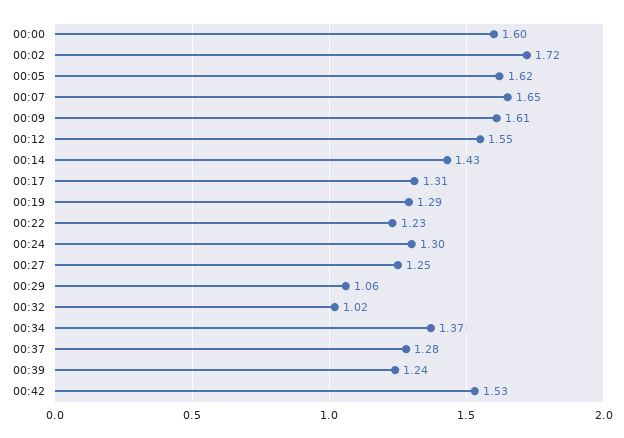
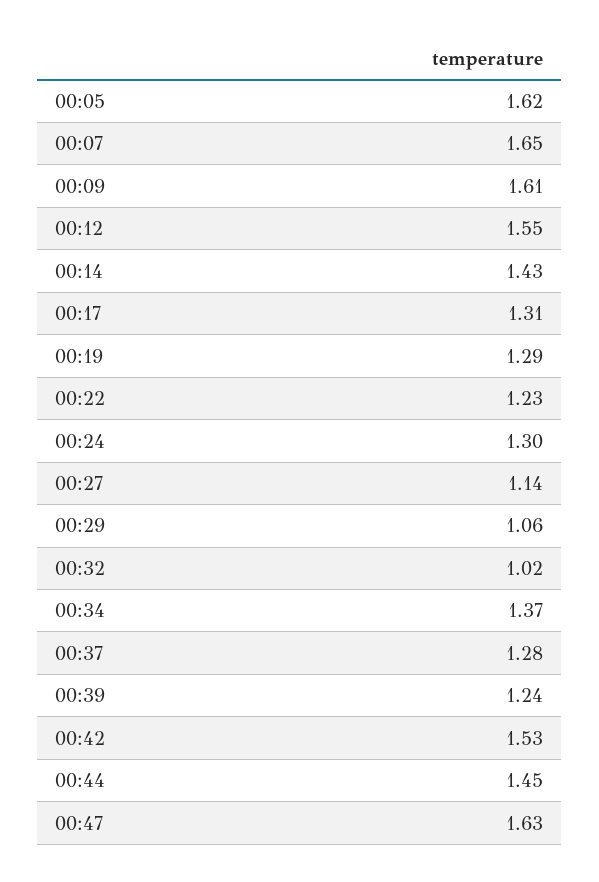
00:00: 1.6 -> none
00:02: 1.72 -> none
00:27: 1.25 -> 1.14
00:44: none -> 1.45
00:47: none -> 1.63

